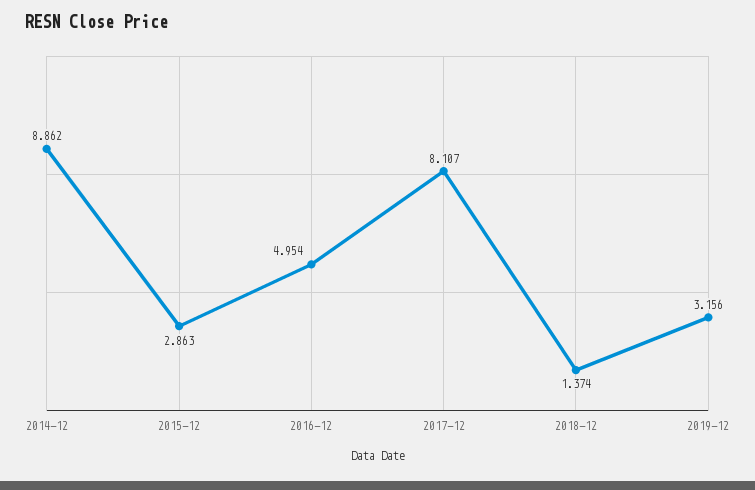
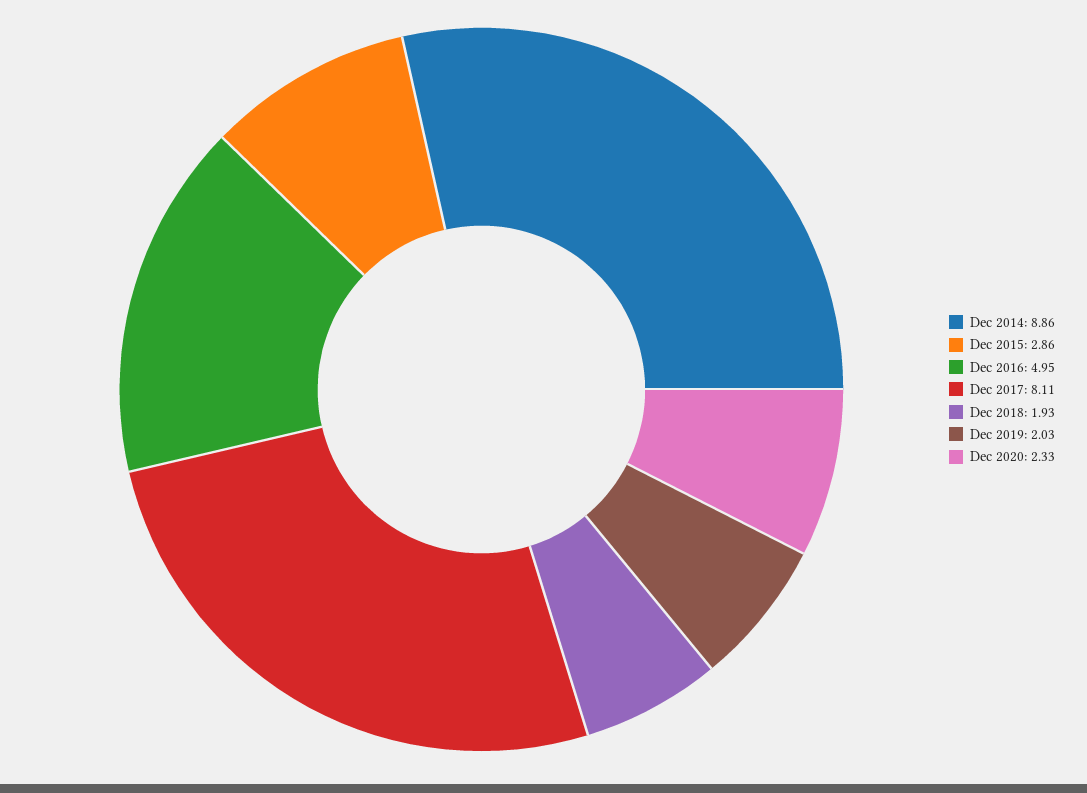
2018-12: 1.374 -> 1.93
2019-12: 3.156 -> 2.03
Dec 2020: none -> 2.33

